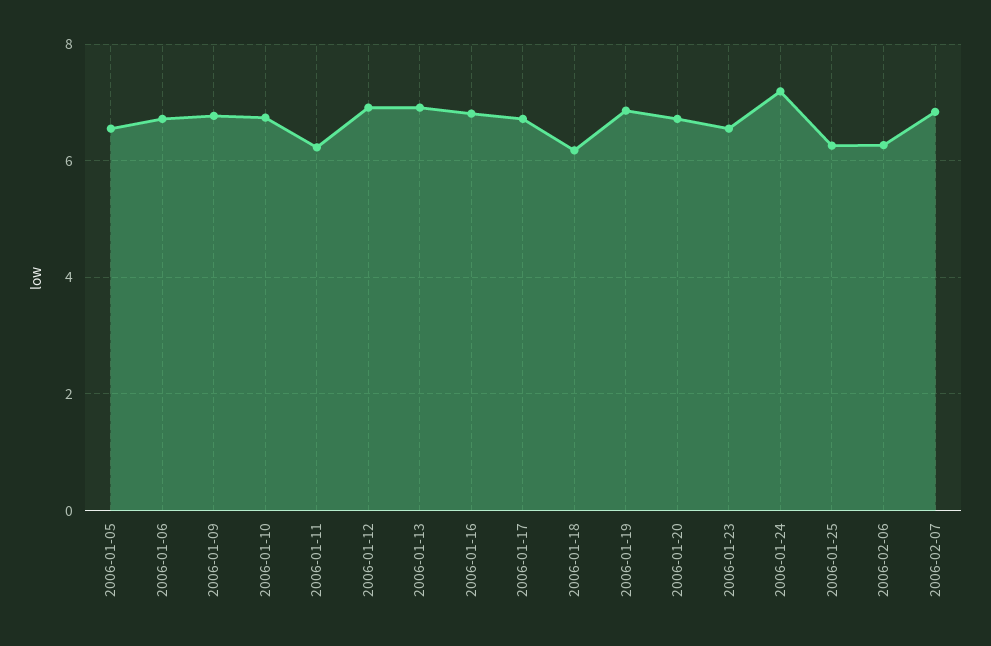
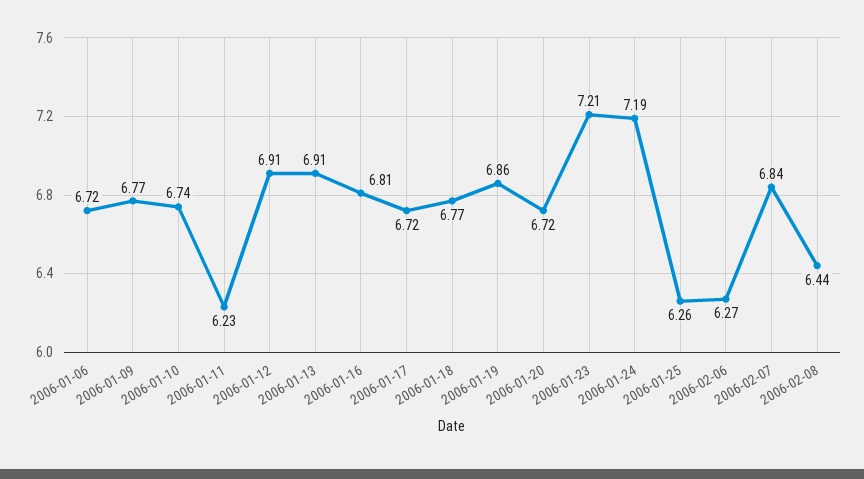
2006-01-05: 6.6 -> none
2006-01-18: 6.2 -> 6.77
2006-01-23: 6.6 -> 7.21
2006-02-08: none -> 6.44

